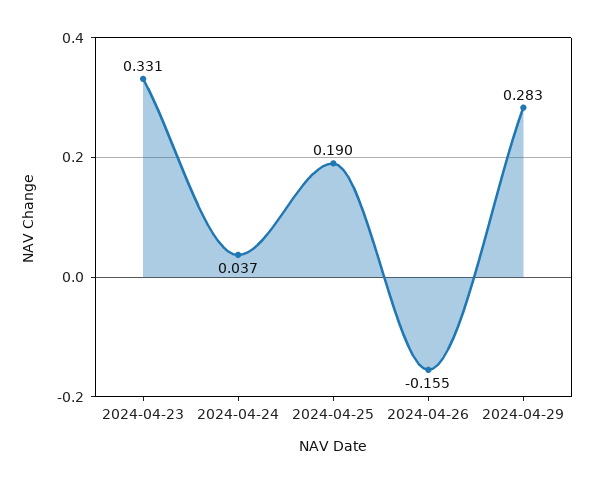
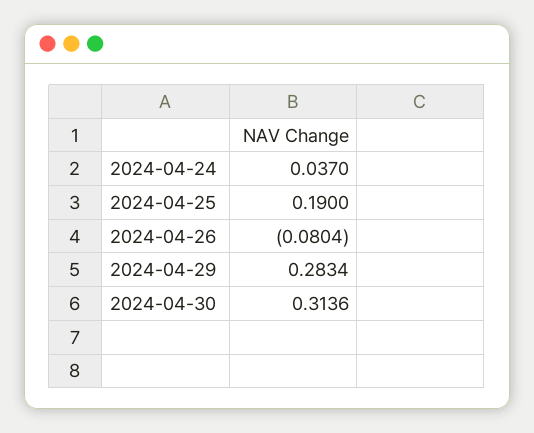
2024-04-23: 0.331 -> none
2024-04-26: -0.155 -> -0.0804
2024-04-30: none -> 0.3136

